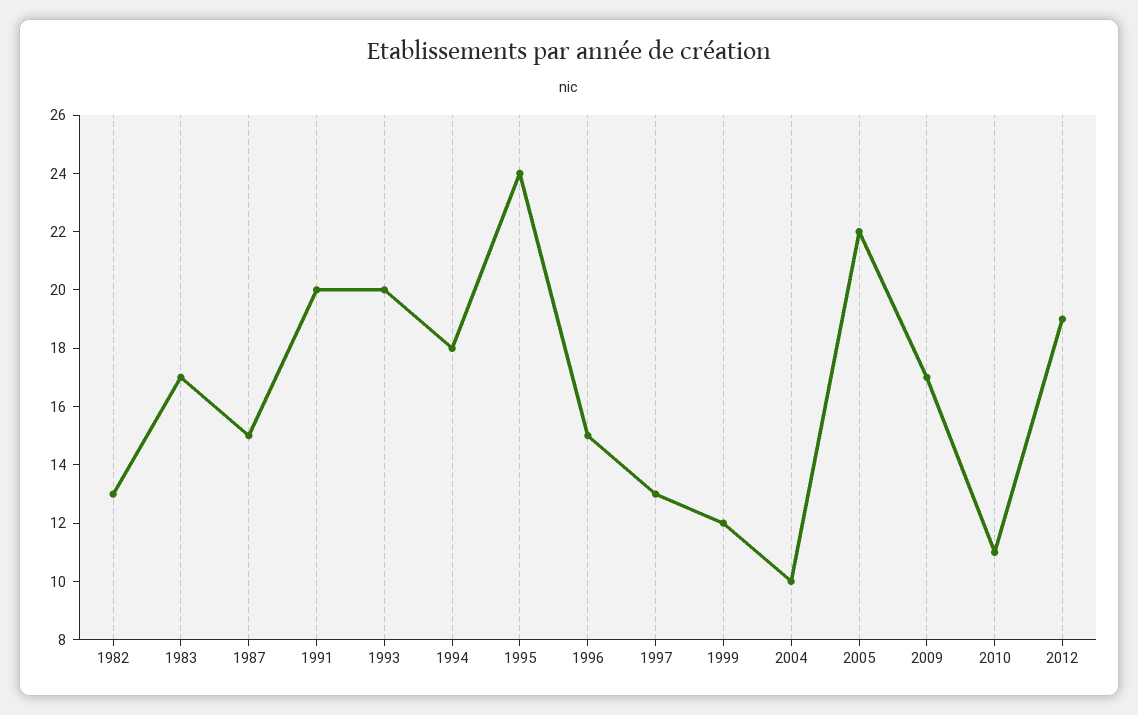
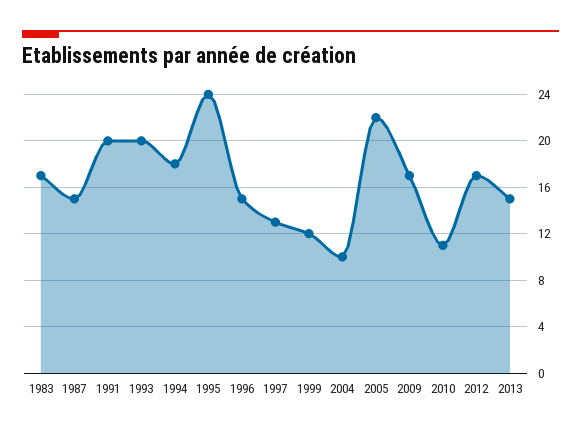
1982: 13 -> none
2012: 19 -> 17
2013: none -> 15

